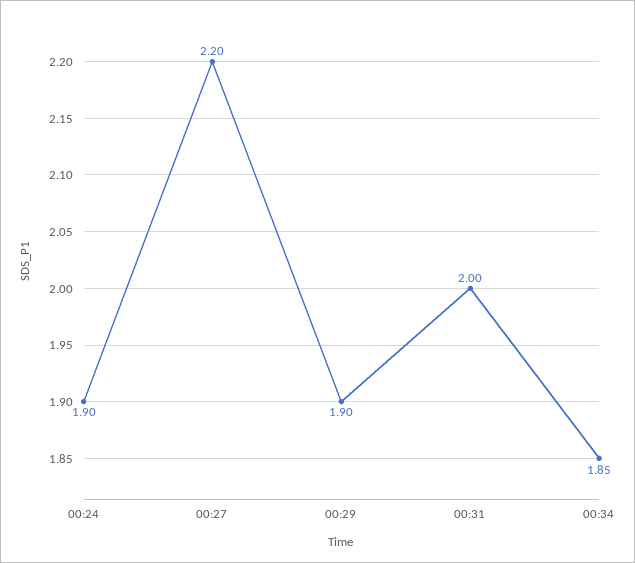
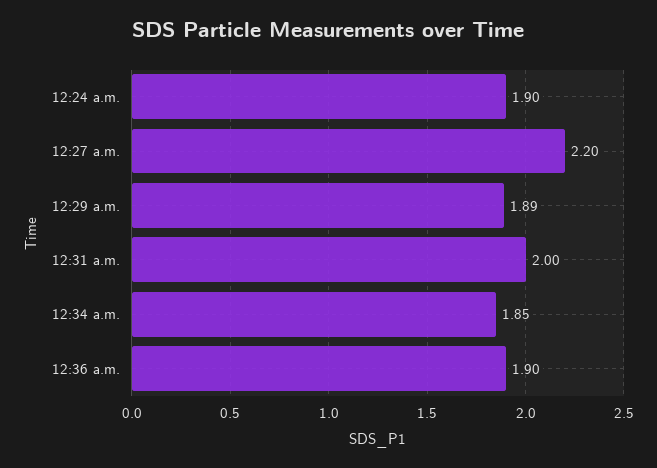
00:29: 1.9 -> 1.89
12:36 a.m.: none -> 1.9

